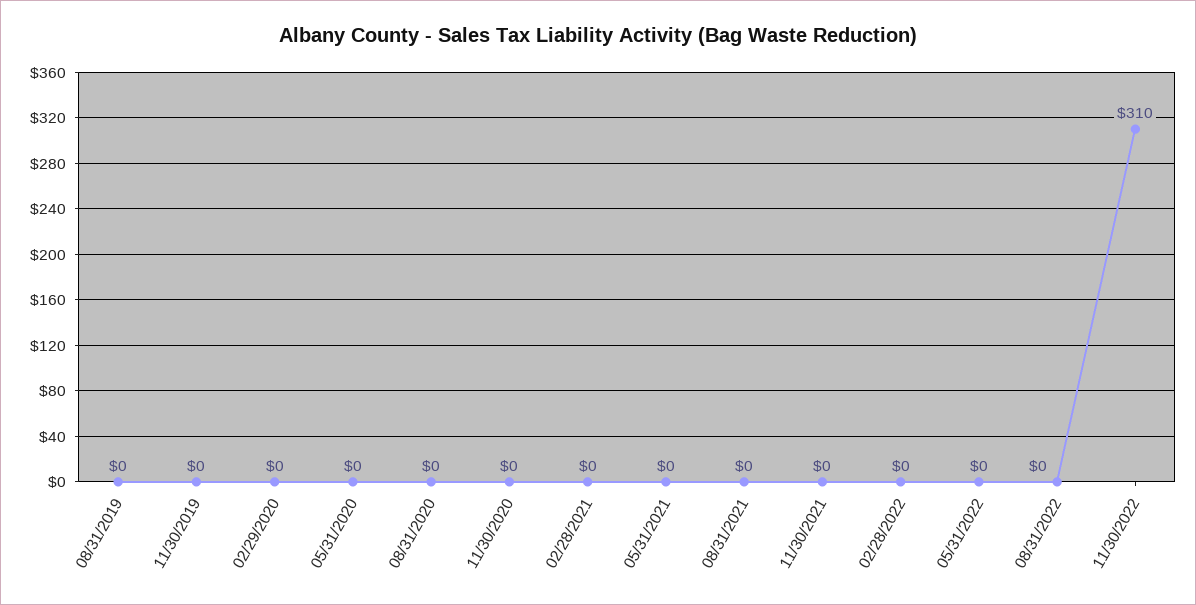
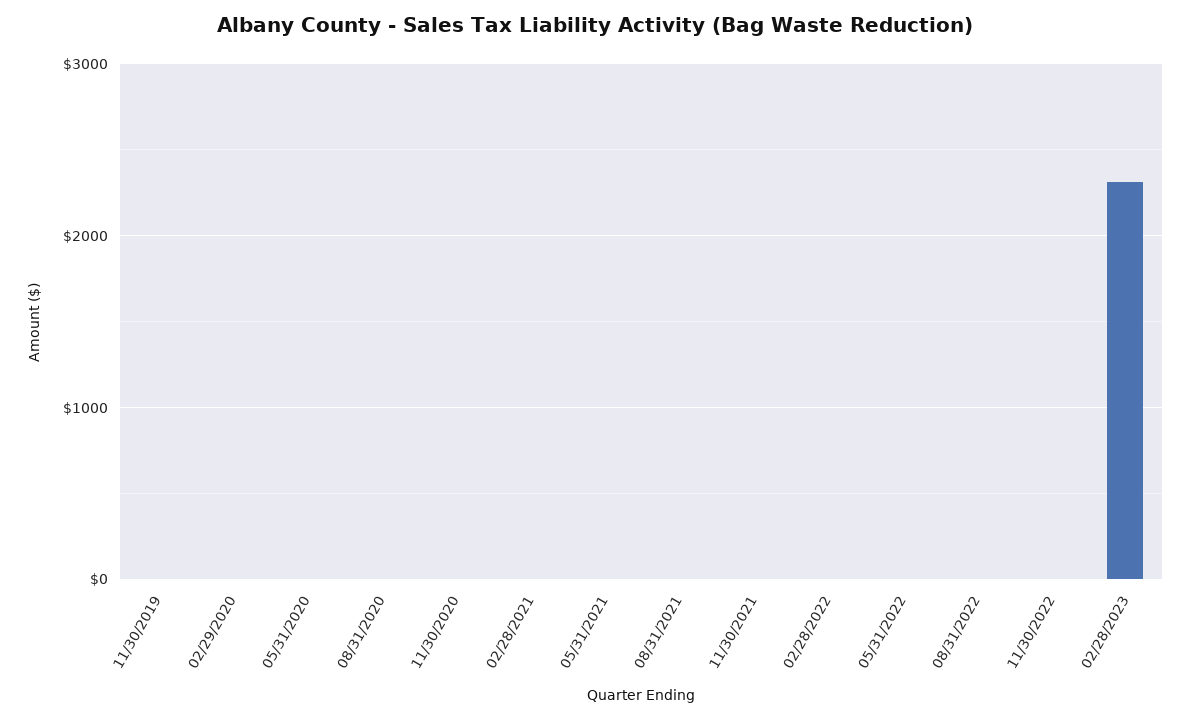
08/31/2019: 0 -> none
11/30/2022: 310 -> 0
02/28/2023: none -> 2300

